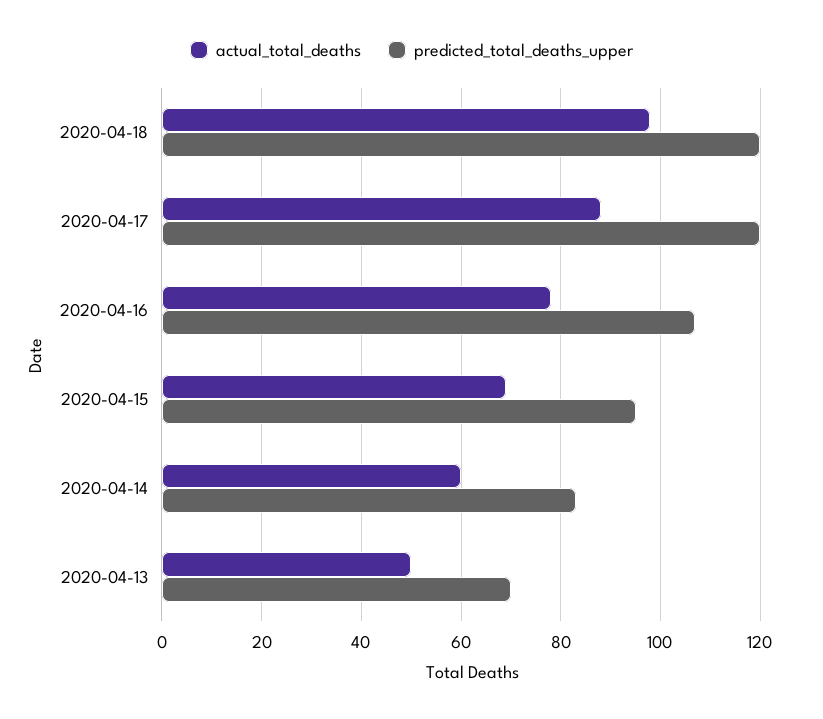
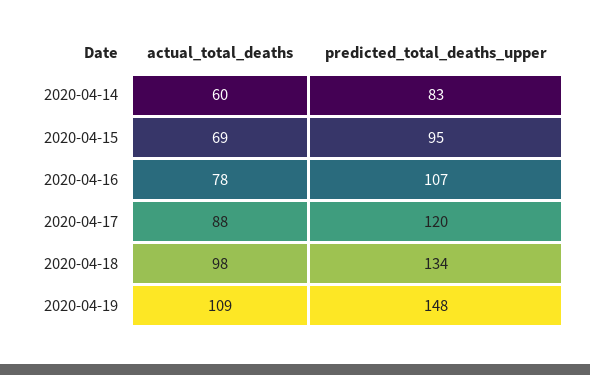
predicted_total_deaths_upper, 2020-04-18: 120 -> 134
actual_total_deaths, 2020-04-13: 50 -> none
predicted_total_deaths_upper, 2020-04-13: 70 -> none
actual_total_deaths, 2020-04-19: none -> 109
predicted_total_deaths_upper, 2020-04-19: none -> 148

